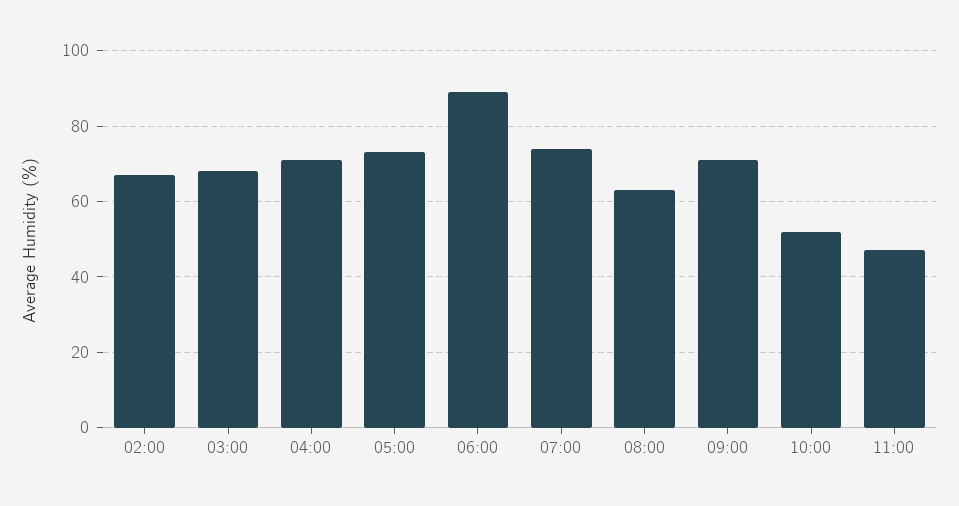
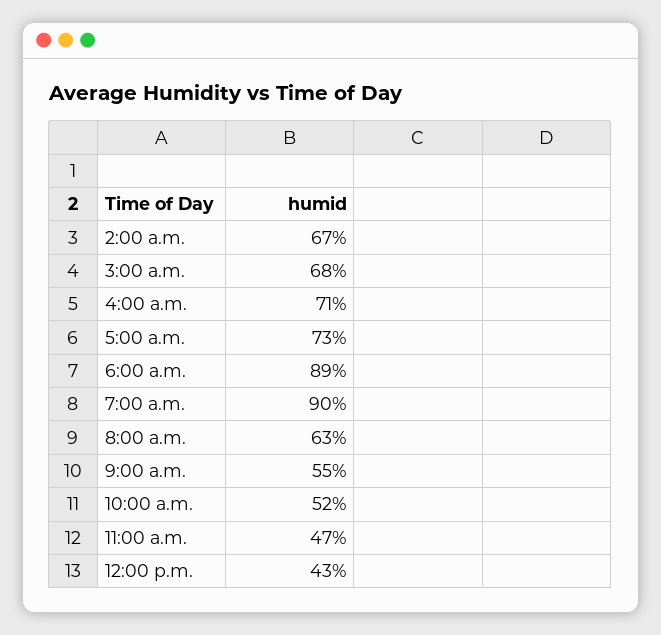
07:00: 75 -> 90
09:00: 70 -> 55
12:00 p.m.: none -> 43

